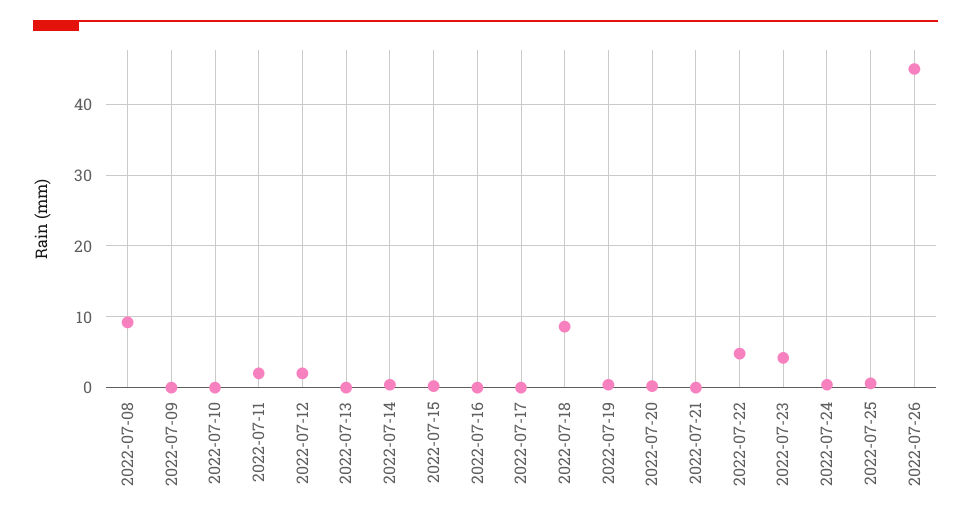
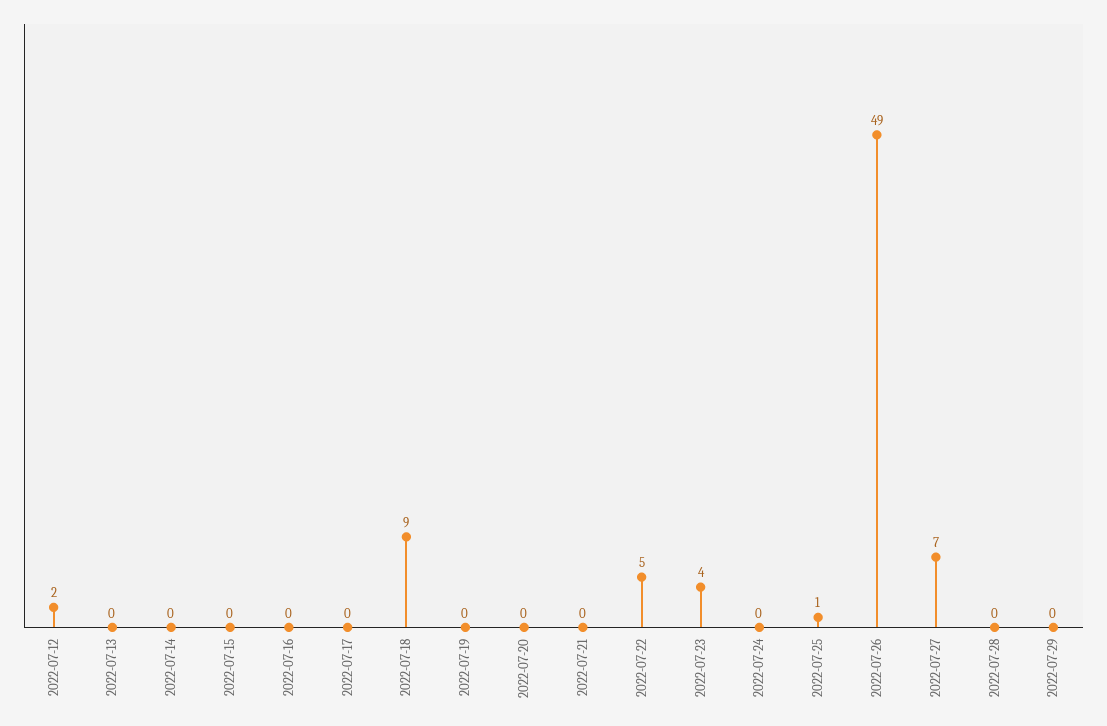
2022-07-08: 9 -> none
2022-07-09: 0 -> none
2022-07-10: 0 -> none
2022-07-11: 2 -> none
2022-07-26: 45 -> 49
2022-07-27: none -> 7
2022-07-28: none -> 0
2022-07-29: none -> 0

